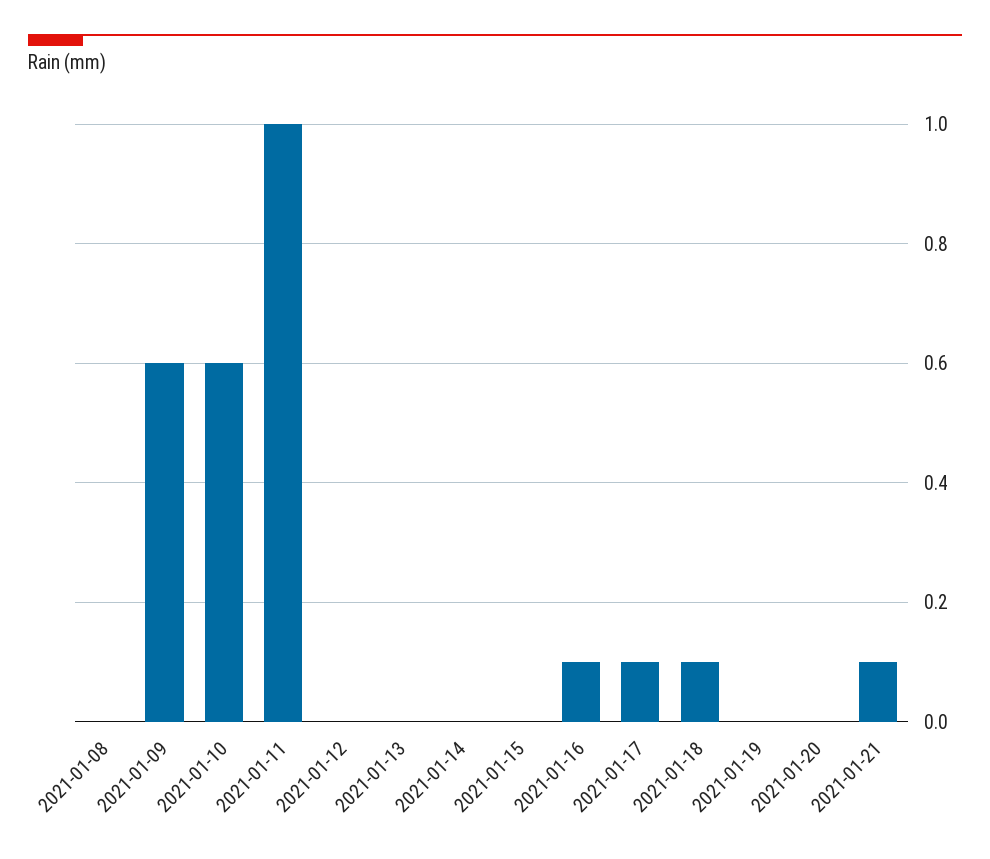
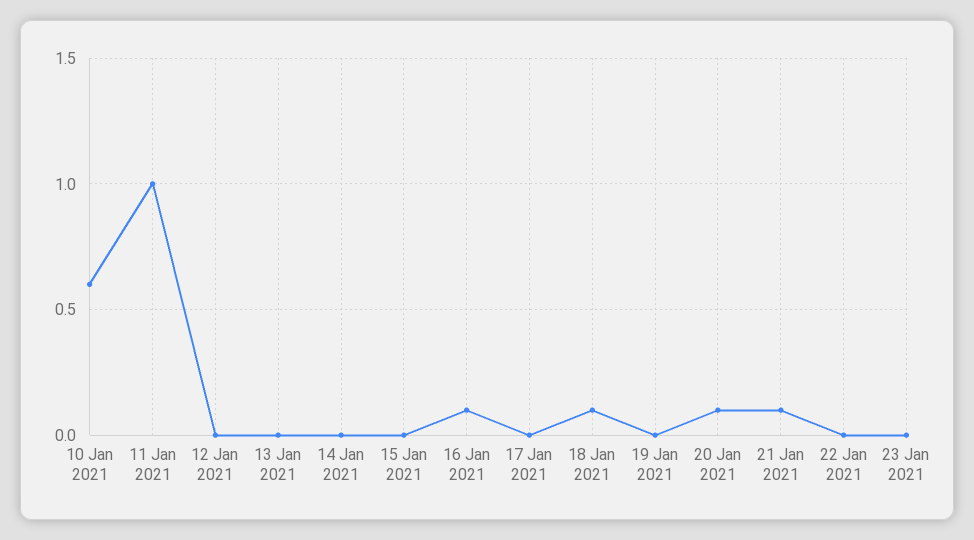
2021-01-08: 0 -> none
2021-01-09: 0.6 -> none
2021-01-17: 0.1 -> 0
2021-01-20: 0 -> 0.1
22 Jan 2021: none -> 0
23 Jan 2021: none -> 0

